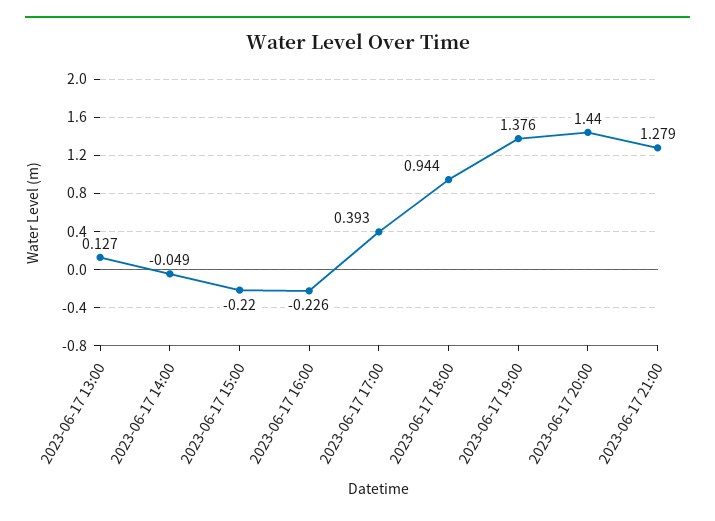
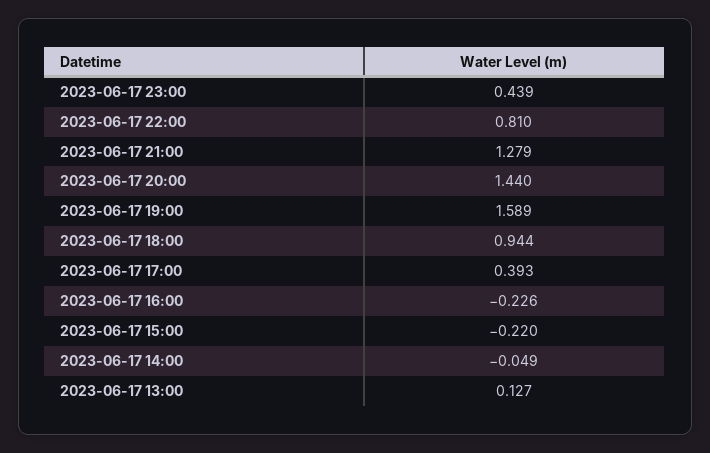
2023-06-17 19:00: 1.376 -> 1.589
2023-06-17 23:00: none -> 0.439
2023-06-17 22:00: none -> 0.81

